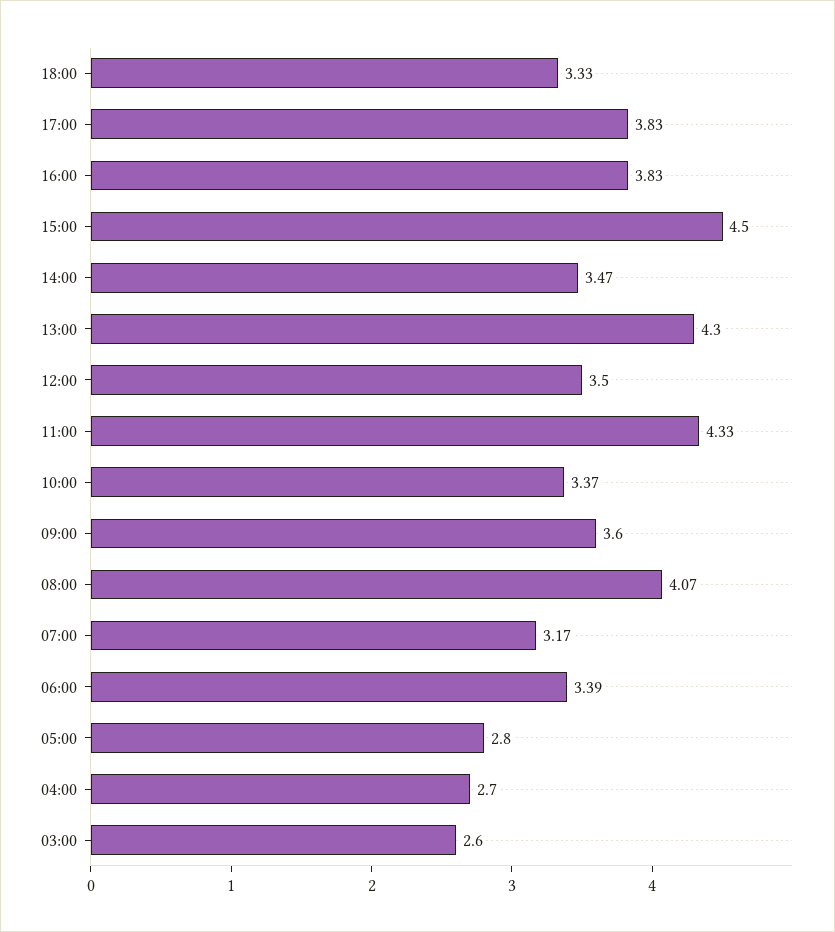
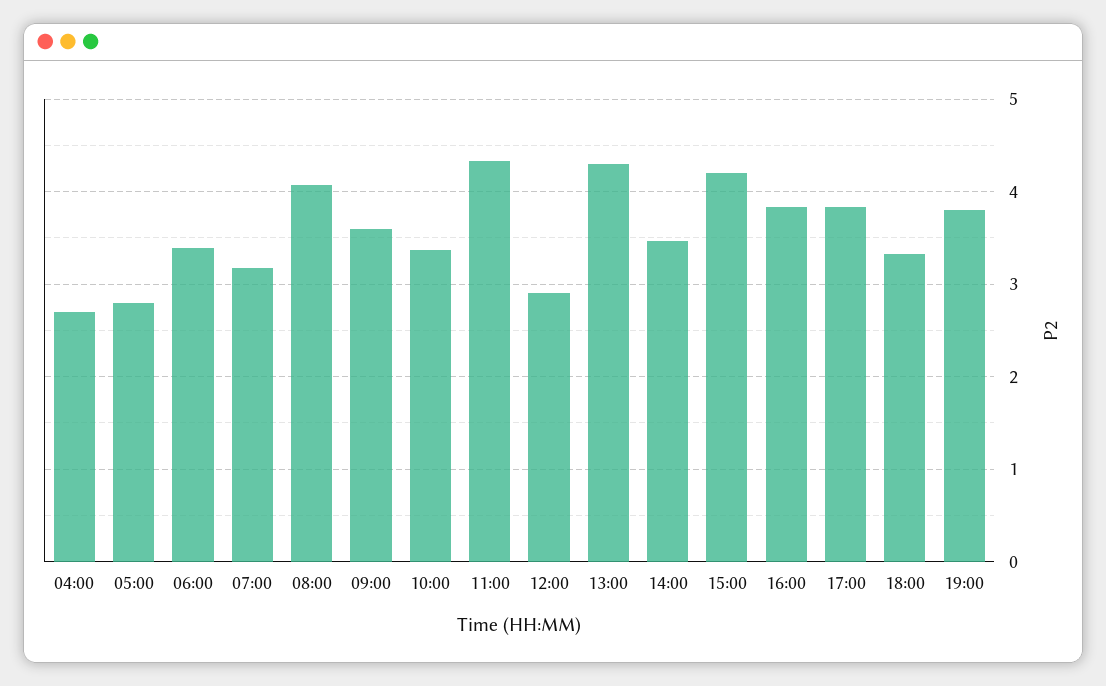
15:00: 4.5 -> 4.2
12:00: 3.5 -> 2.9
03:00: 2.6 -> none
19:00: none -> 3.8

